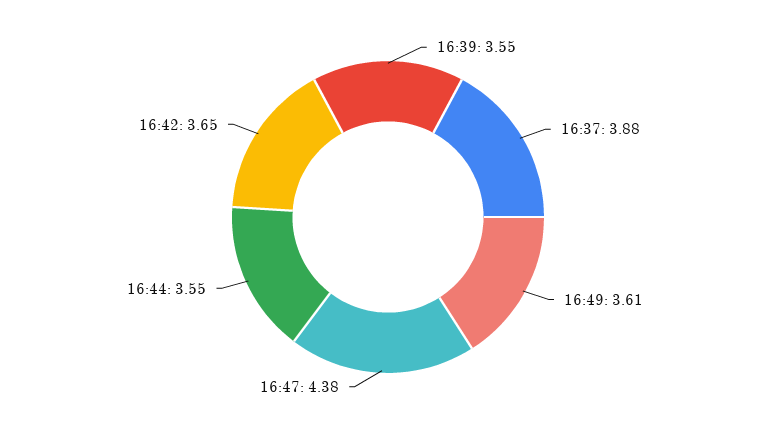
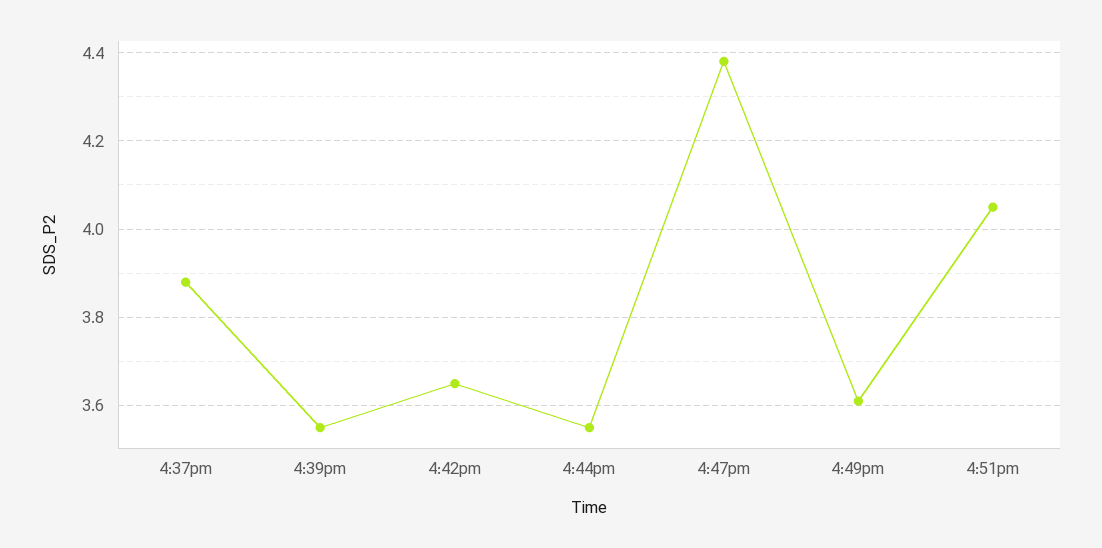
4:51pm: none -> 4.05

